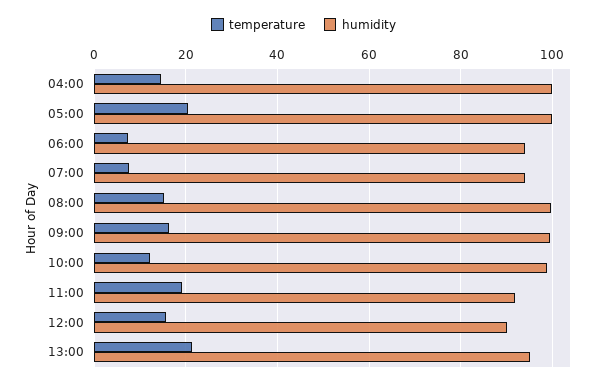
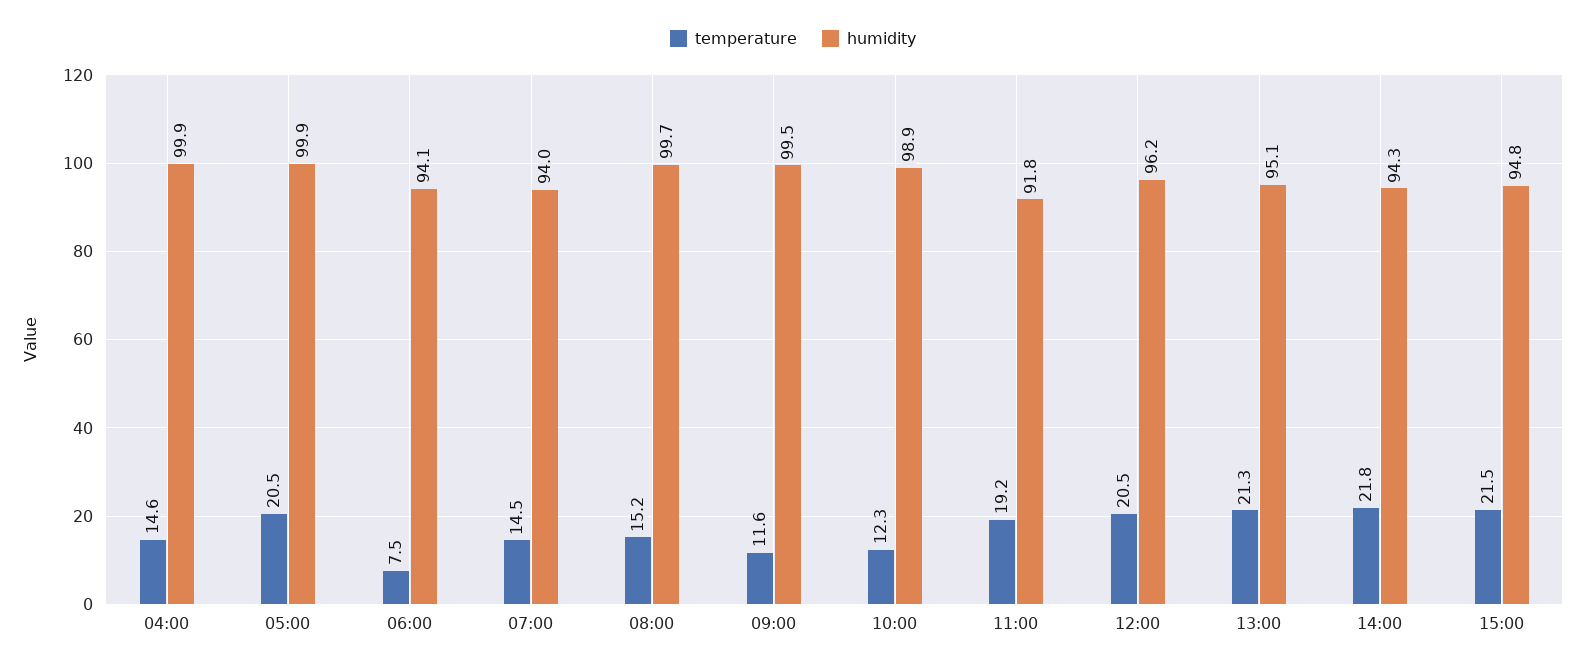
temperature, 07:00: 8 -> 14.5
temperature, 09:00: 16 -> 11.6
temperature, 12:00: 16 -> 20.5
humidity, 12:00: 90 -> 96.2
temperature, 14:00: none -> 21.8
humidity, 14:00: none -> 94.3
temperature, 15:00: none -> 21.5
humidity, 15:00: none -> 94.8

